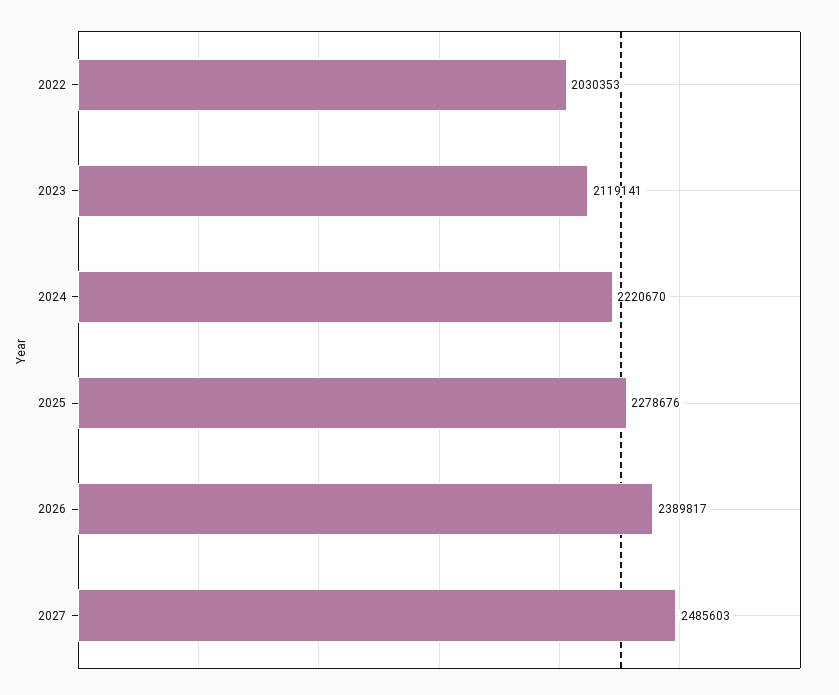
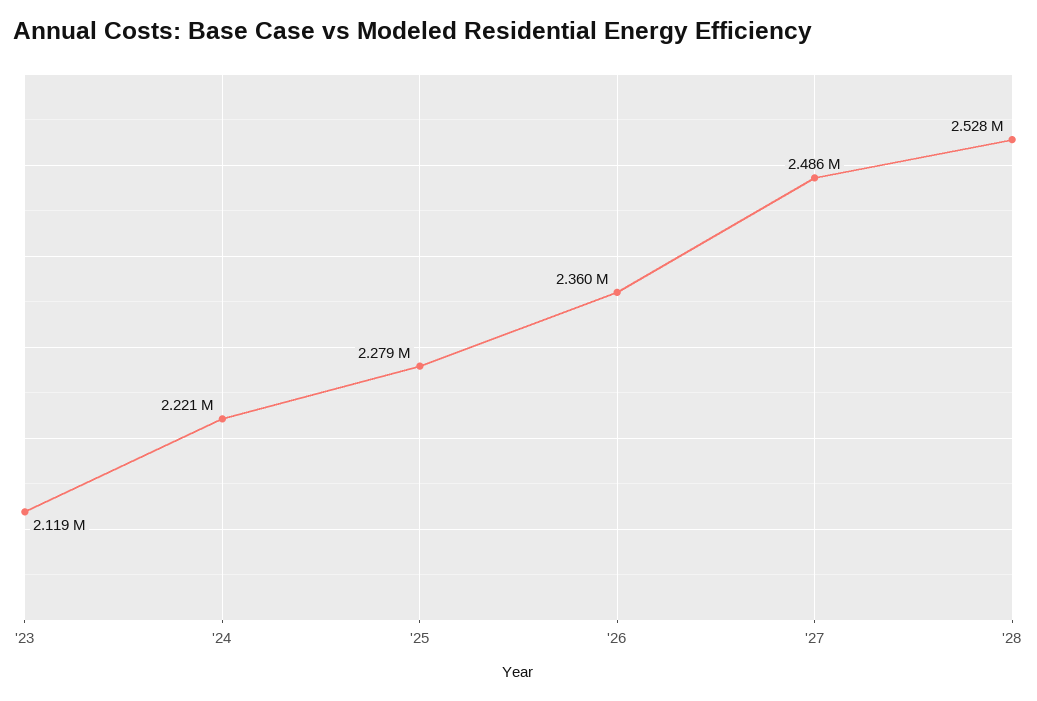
2022: 2030353 -> none
2026: 2389817 -> 2360000
'28: none -> 2528000

